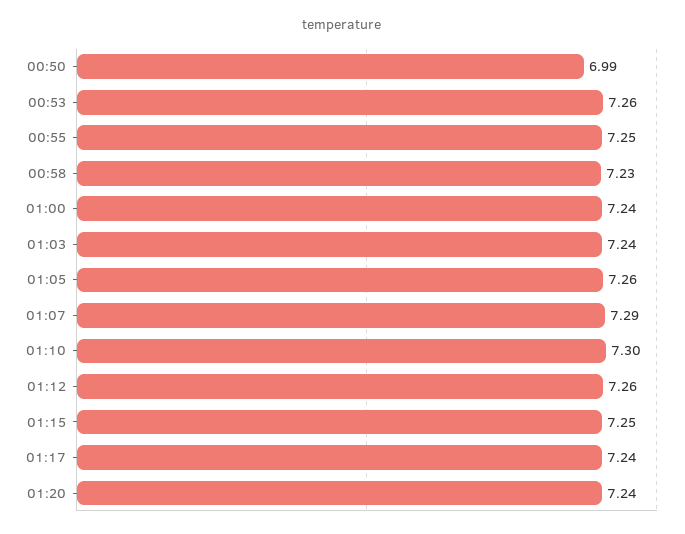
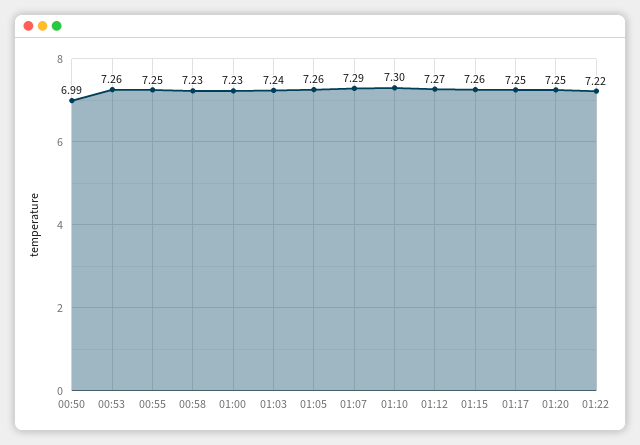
01:00: 7.24 -> 7.23
01:12: 7.26 -> 7.27
01:15: 7.25 -> 7.26
01:17: 7.24 -> 7.25
01:20: 7.24 -> 7.25
01:22: none -> 7.22

